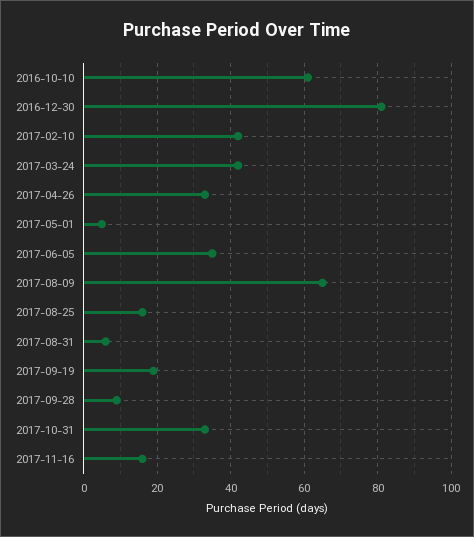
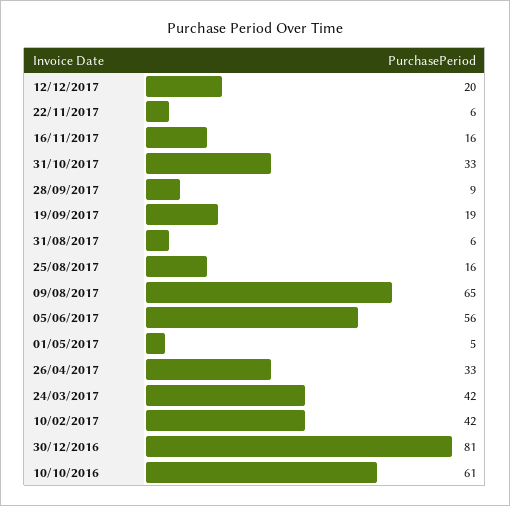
2017-06-05: 35 -> 56
12/12/2017: none -> 20
22/11/2017: none -> 6

